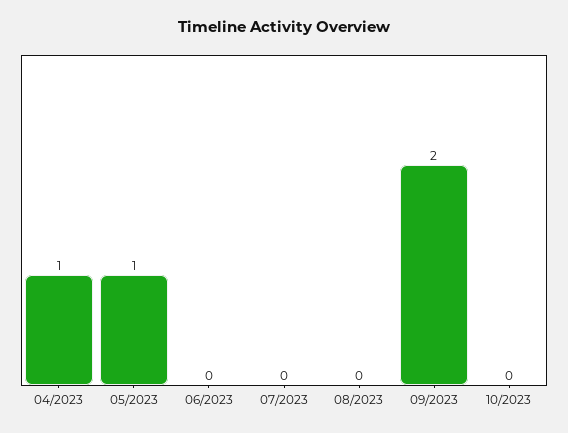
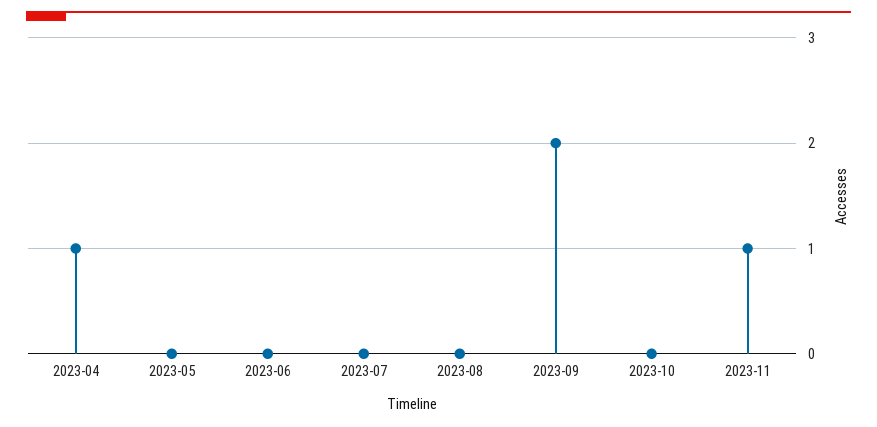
05/2023: 1 -> 0
2023-11: none -> 1

